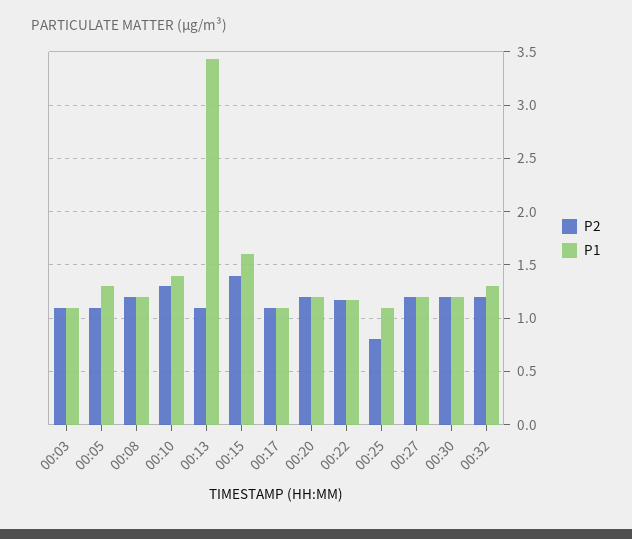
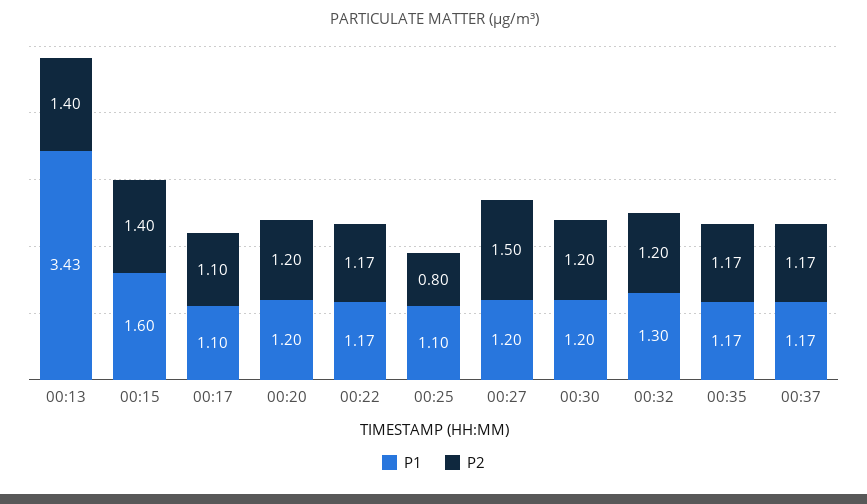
P2, 00:03: 1.1 -> none
P1, 00:03: 1.1 -> none
P2, 00:05: 1.1 -> none
P1, 00:05: 1.3 -> none
P2, 00:08: 1.2 -> none
P1, 00:08: 1.2 -> none
P2, 00:10: 1.3 -> none
P1, 00:10: 1.4 -> none
P2, 00:13: 1.1 -> 1.4
P2, 00:27: 1.2 -> 1.5
P1, 00:35: none -> 1.17
P2, 00:35: none -> 1.17
P1, 00:37: none -> 1.17
P2, 00:37: none -> 1.17

